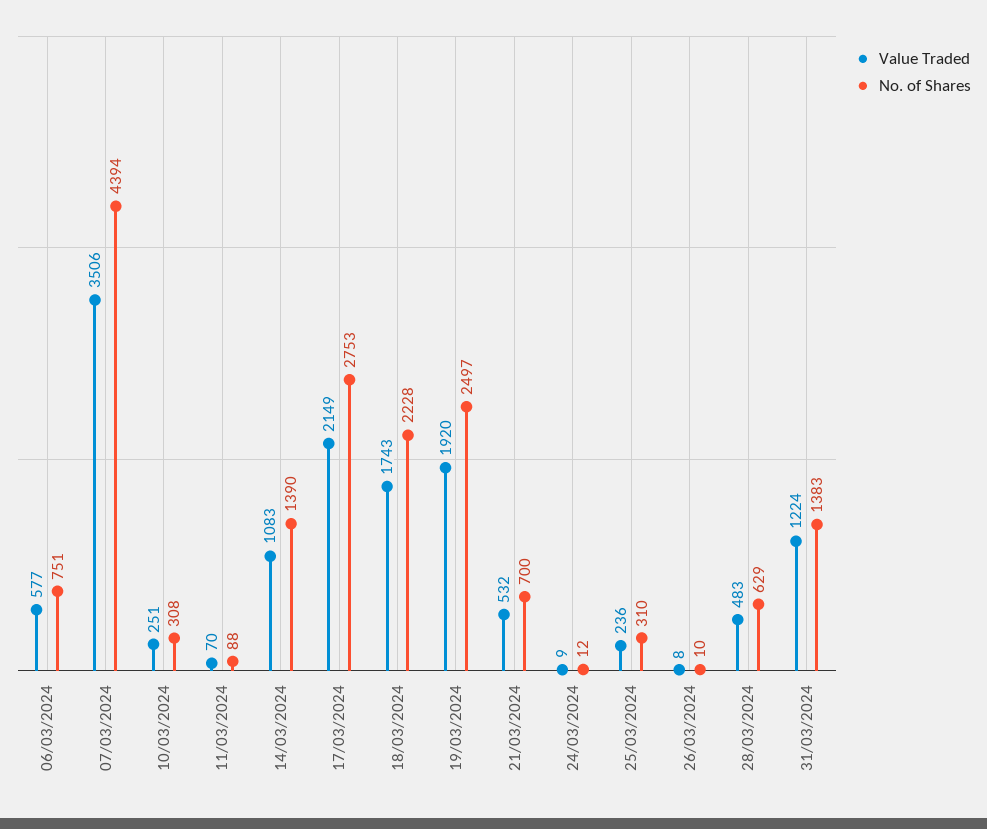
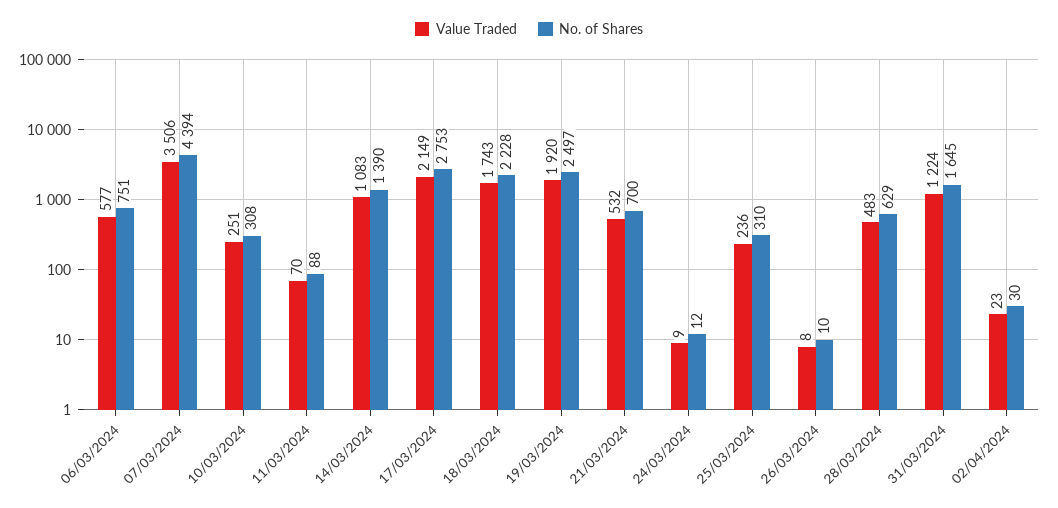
No. of Shares, 31/03/2024: 1383 -> 1645
Value Traded, 02/04/2024: none -> 23
No. of Shares, 02/04/2024: none -> 30

